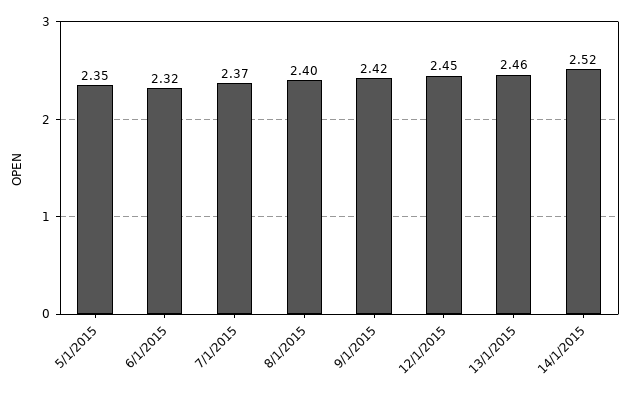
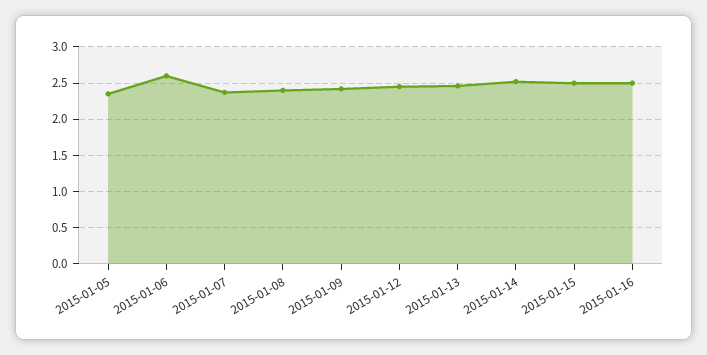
6/1/2015: 2.32 -> 2.6
2015-01-15: none -> 2.5
2015-01-16: none -> 2.5

